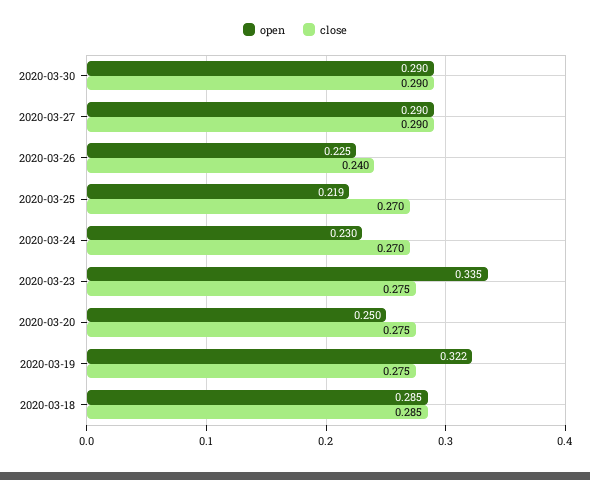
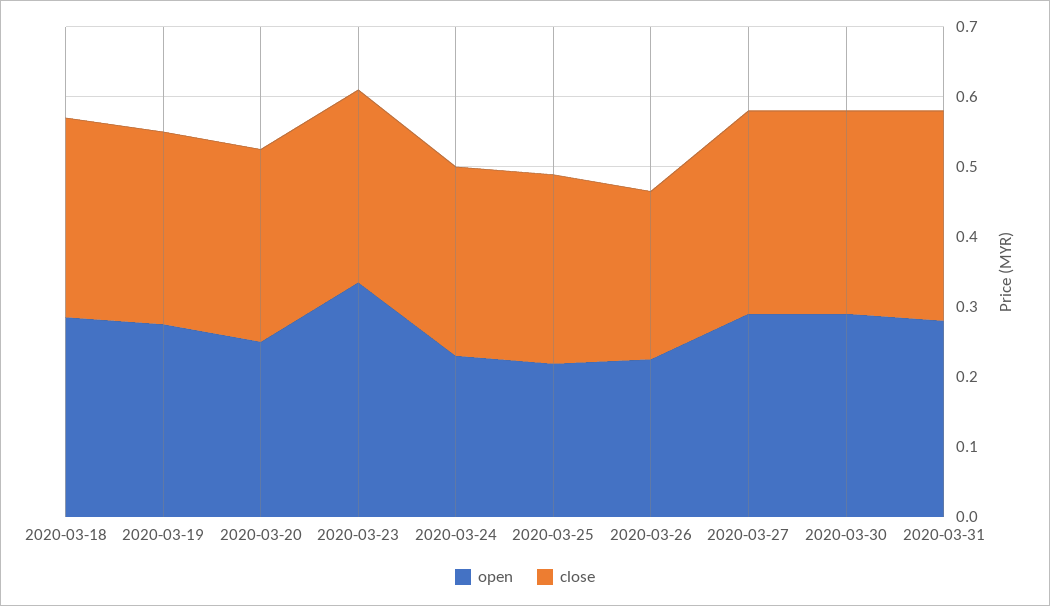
open, 2020-03-19: 0.322 -> 0.28
open, 2020-03-31: none -> 0.28
close, 2020-03-31: none -> 0.3

